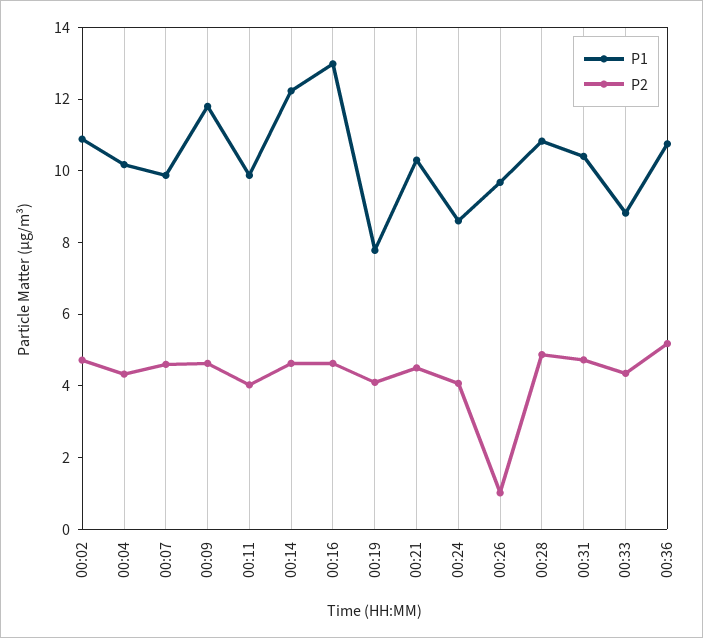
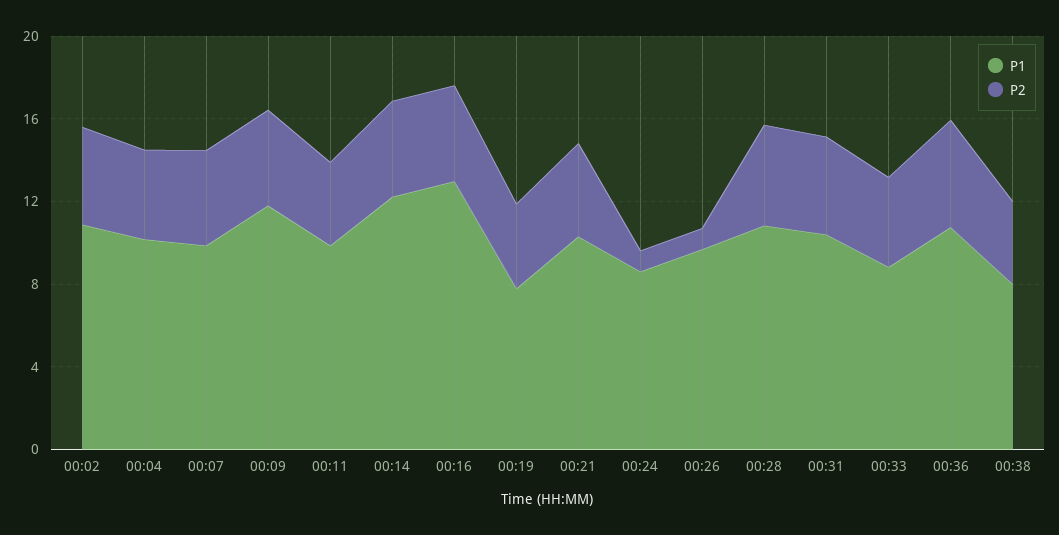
P2, 00:24: 4 -> 1
P1, 00:38: none -> 8
P2, 00:38: none -> 4

